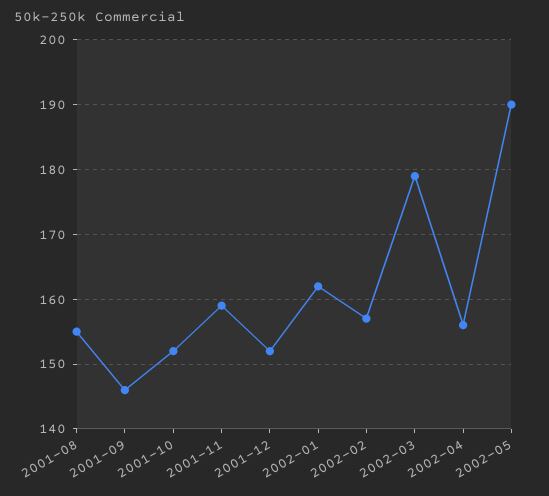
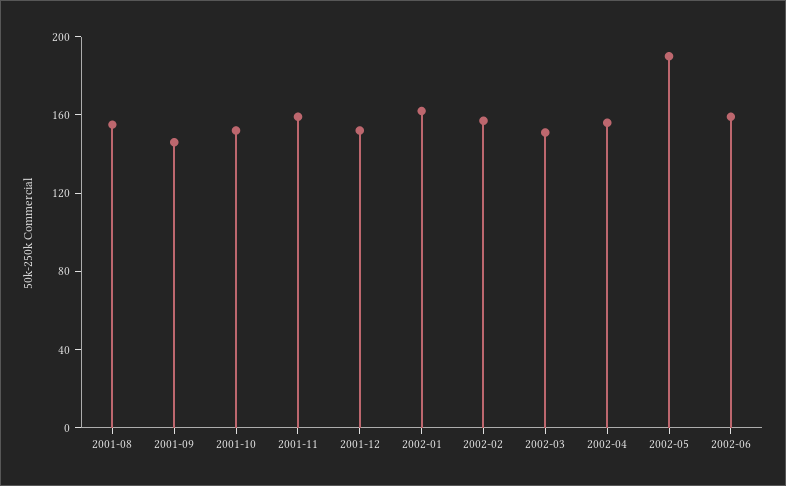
2002-03: 179 -> 150
2002-06: none -> 160

